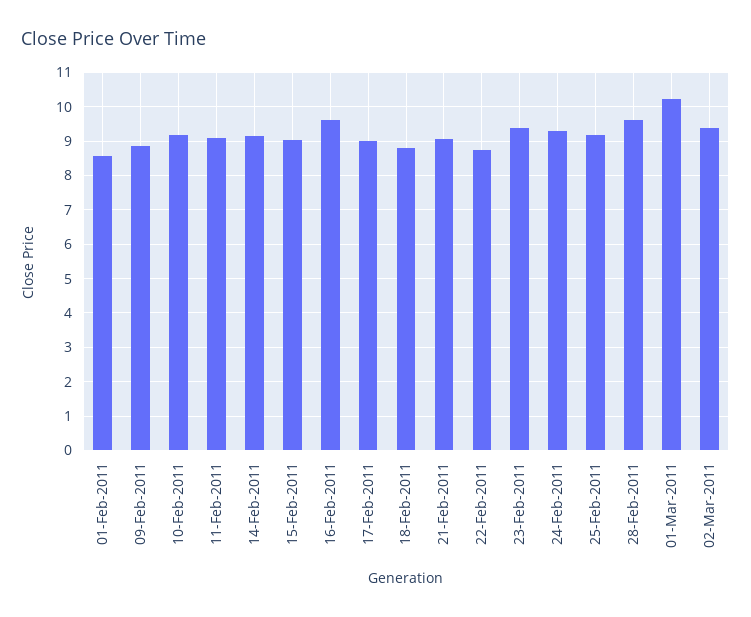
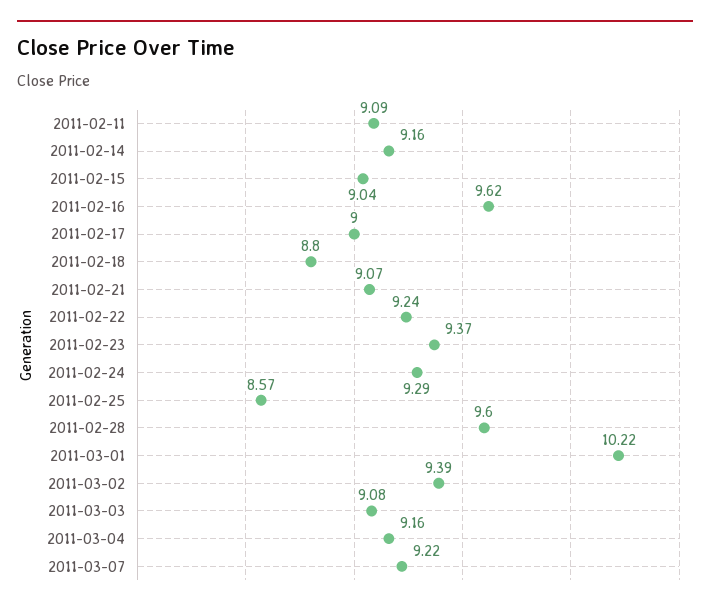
01-Feb-2011: 8.6 -> none
09-Feb-2011: 8.8 -> none
10-Feb-2011: 9.2 -> none
22-Feb-2011: 8.8 -> 9.24
25-Feb-2011: 9.2 -> 8.57
2011-03-03: none -> 9.08
2011-03-04: none -> 9.16
2011-03-07: none -> 9.22

